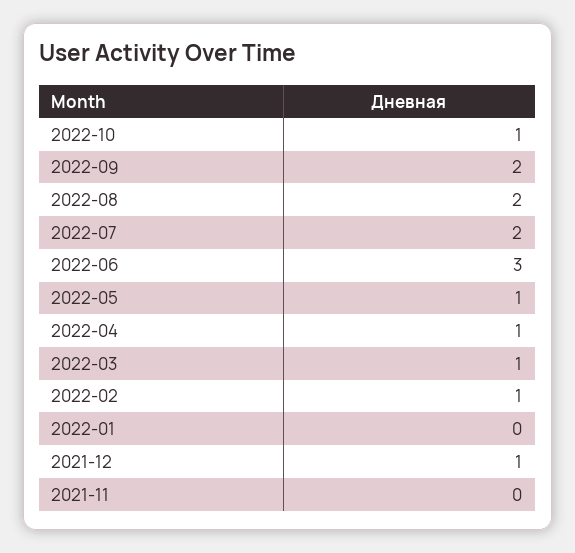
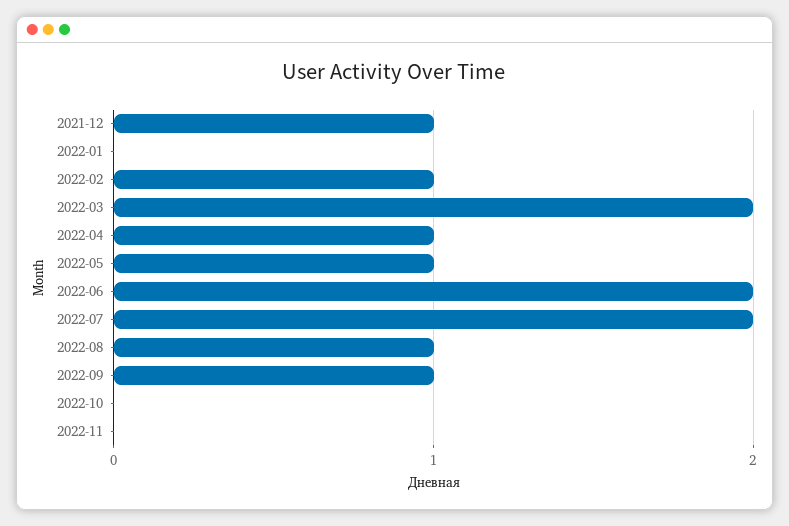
2022-10: 1 -> 0
2022-09: 2 -> 1
2022-08: 2 -> 1
2022-06: 3 -> 2
2022-03: 1 -> 2
2021-11: 0 -> none
2022-11: none -> 0

